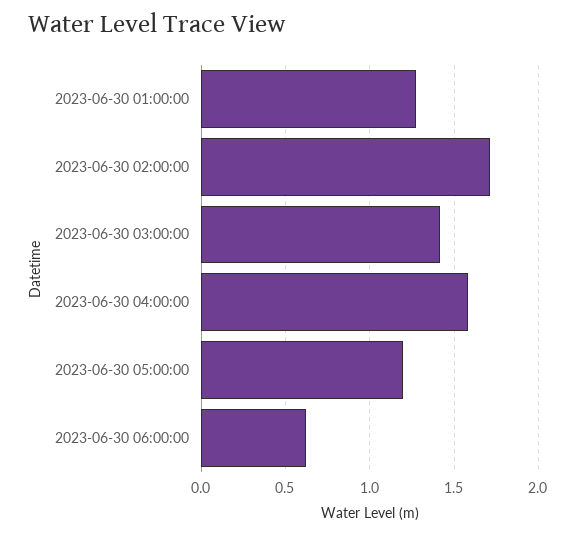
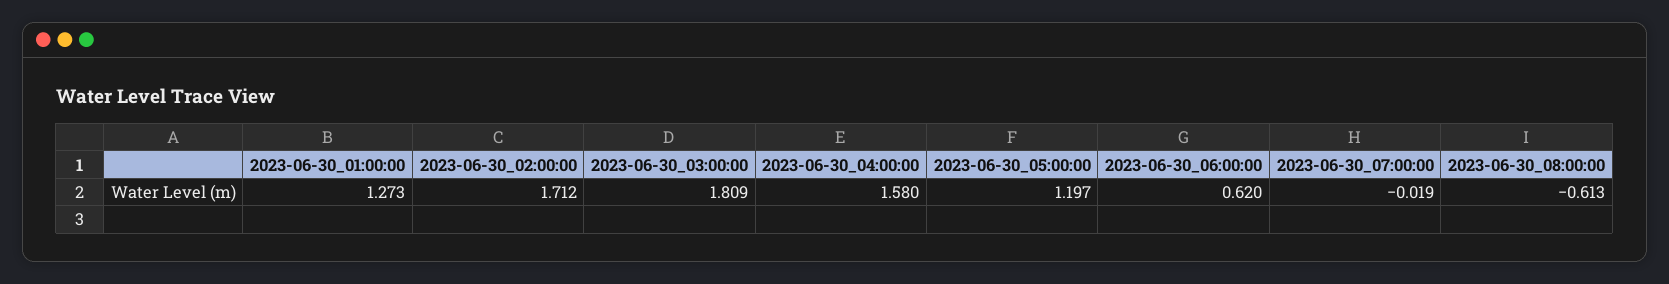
2023-06-30 03:00:00: 1.4 -> 1.809
2023-06-30_07:00:00: none -> -0.019
2023-06-30_08:00:00: none -> -0.613

